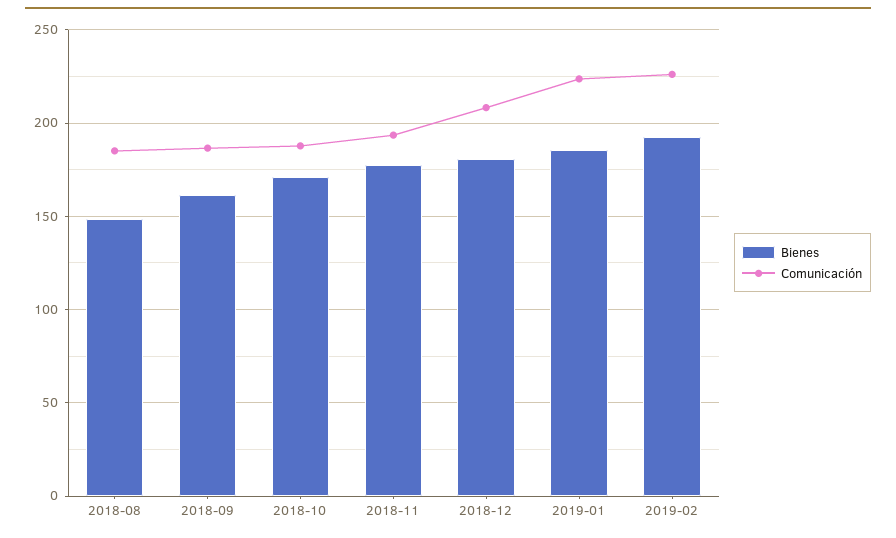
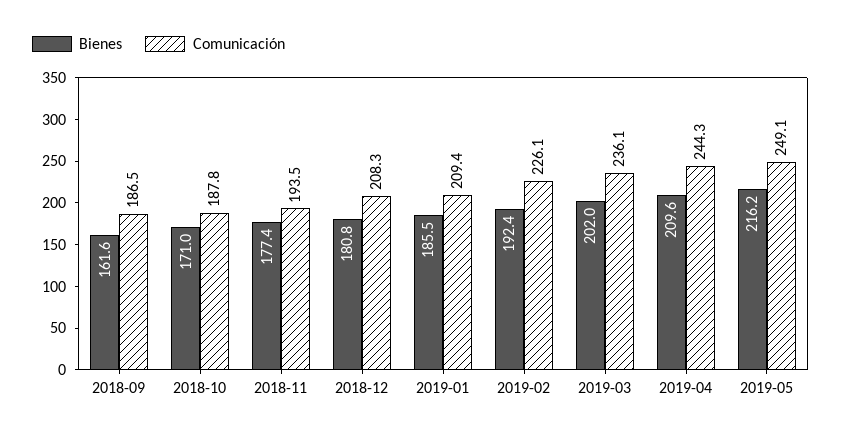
Bienes, 2018-08: 150 -> none
Comunicación, 2018-08: 185 -> none
Comunicación, 2019-01: 225 -> 209.4
Bienes, 2019-03: none -> 202
Comunicación, 2019-03: none -> 236.1
Bienes, 2019-04: none -> 209.6
Comunicación, 2019-04: none -> 244.3
Bienes, 2019-05: none -> 216.2
Comunicación, 2019-05: none -> 249.1

